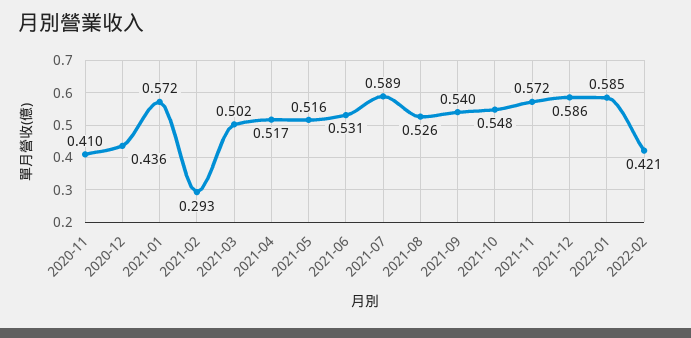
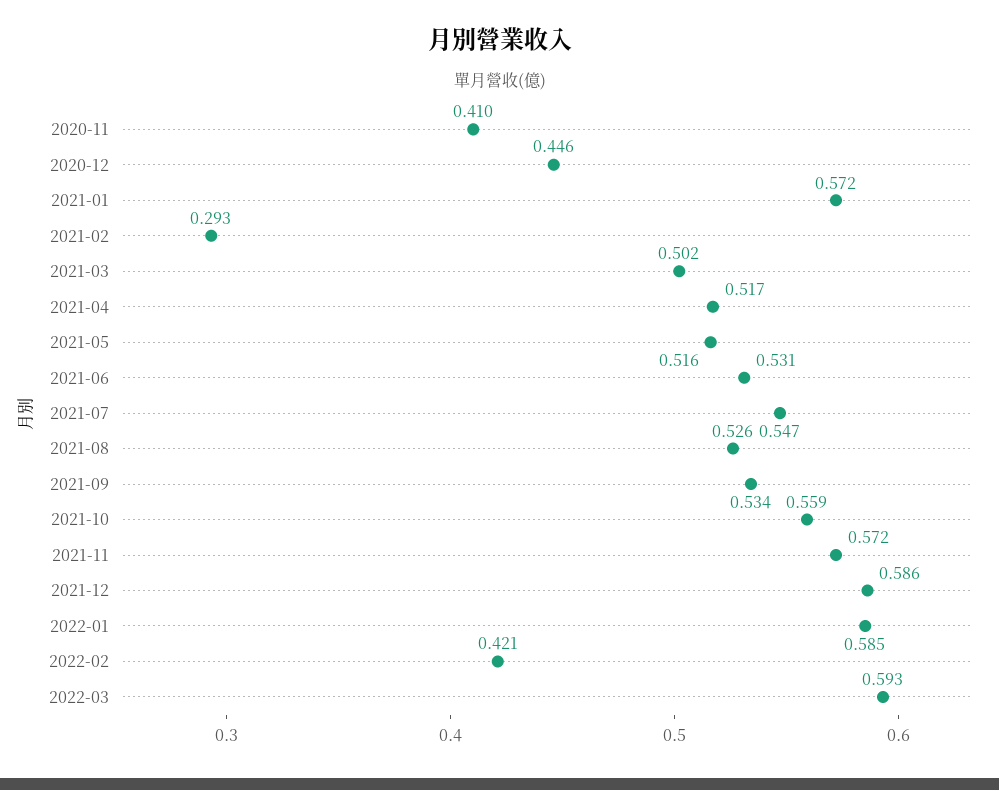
2020-12: 0.436 -> 0.446
2021-07: 0.589 -> 0.547
2021-09: 0.54 -> 0.534
2021-10: 0.548 -> 0.559
2022-03: none -> 0.593

